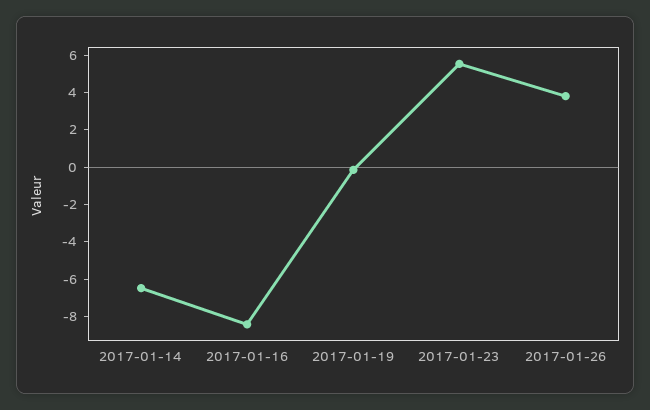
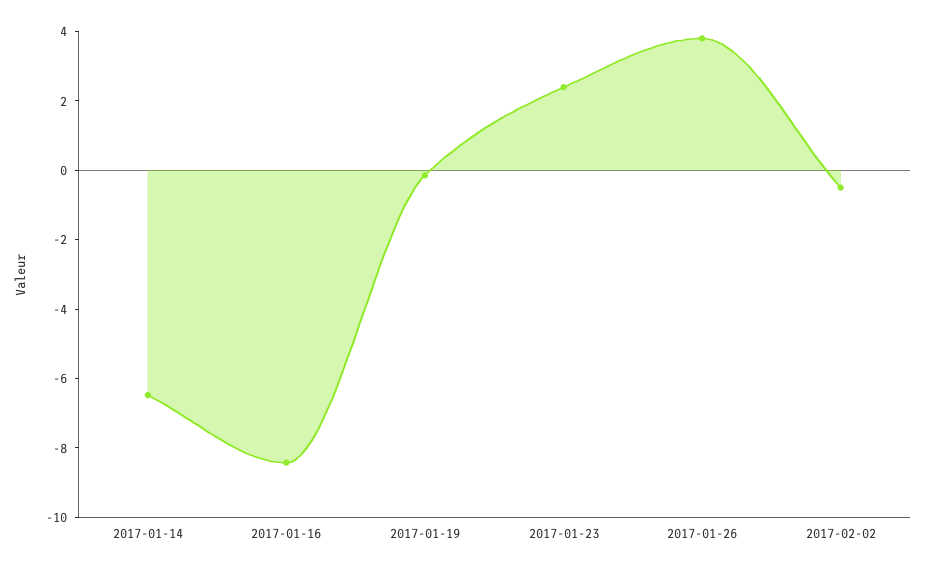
2017-01-23: 5.5 -> 2.5
2017-02-02: none -> -0.5

